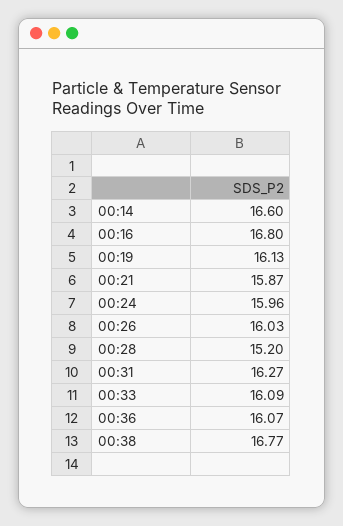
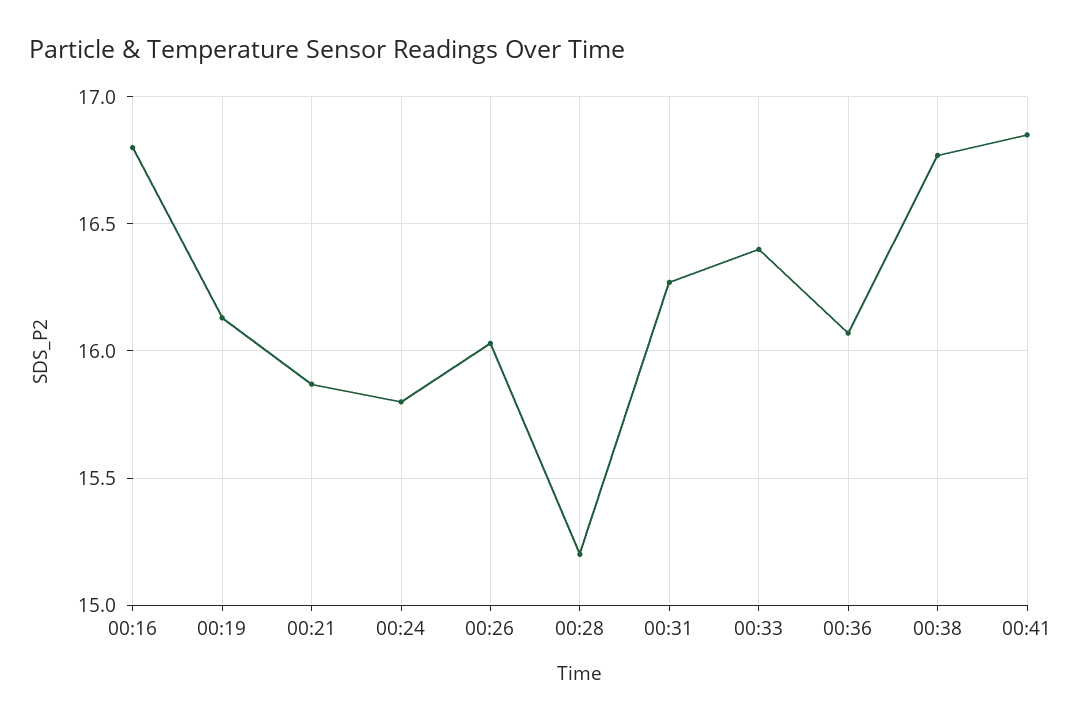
00:14: 16.6 -> none
00:24: 15.96 -> 15.8
00:33: 16.09 -> 16.4
00:41: none -> 16.85

